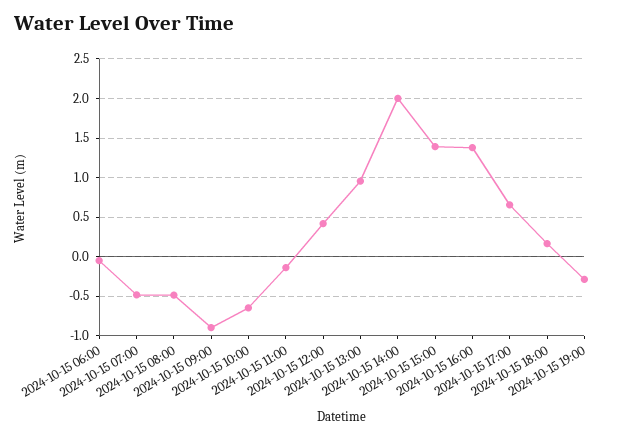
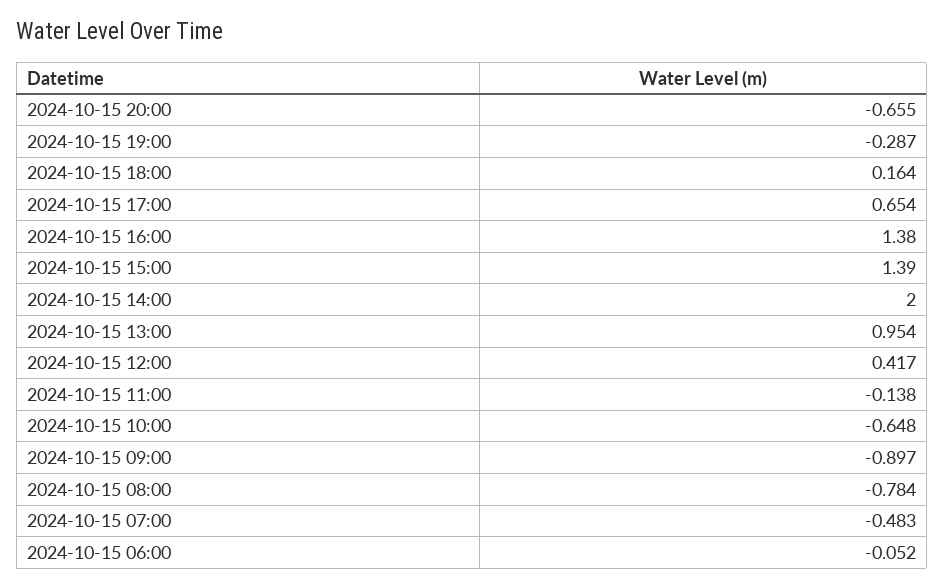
2024-10-15 08:00: -0.5 -> -0.784
2024-10-15 20:00: none -> -0.655

